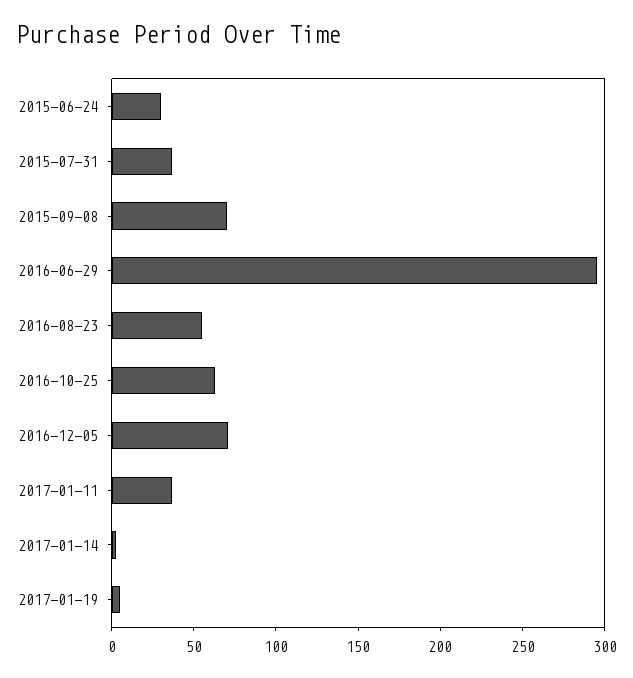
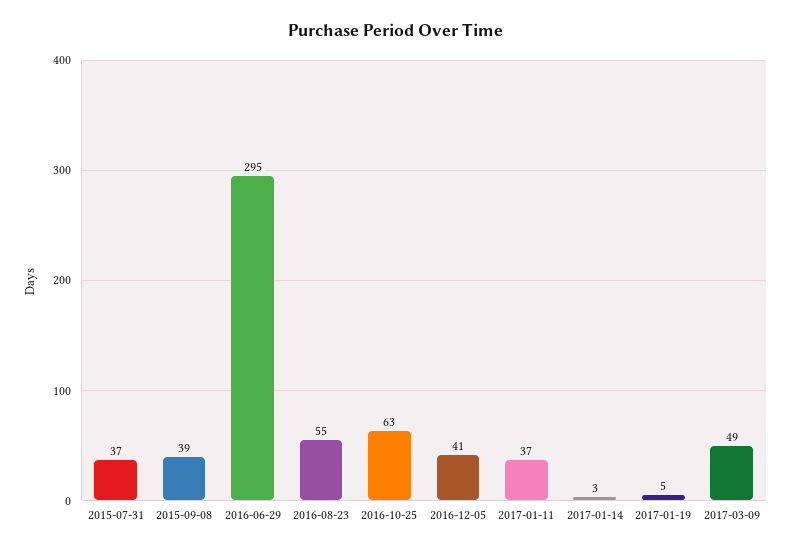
2015-06-24: 30 -> none
2015-09-08: 70 -> 39
2016-12-05: 70 -> 41
2017-03-09: none -> 49

